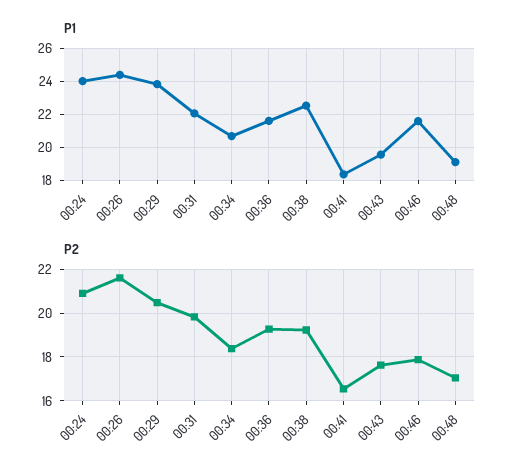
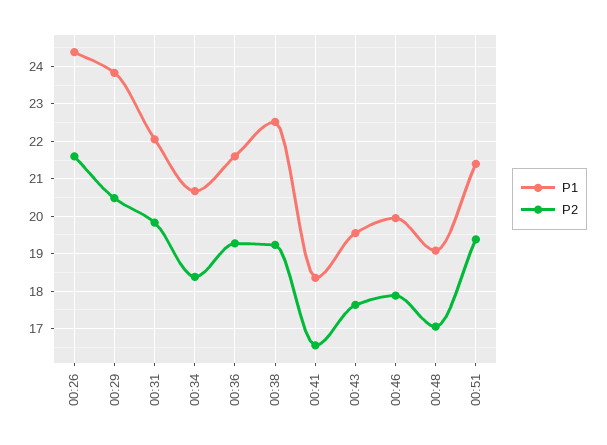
P1, 00:24: 24 -> none
P1, 00:46: 21.5 -> 20
P2, 00:24: 21 -> none
P1, 00:51: none -> 21.4
P2, 00:51: none -> 19.4

